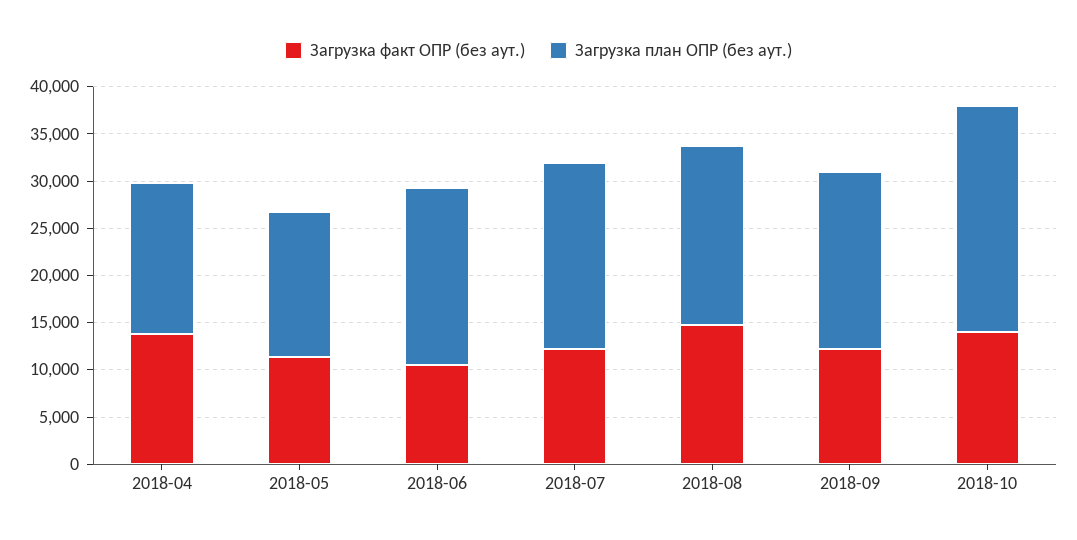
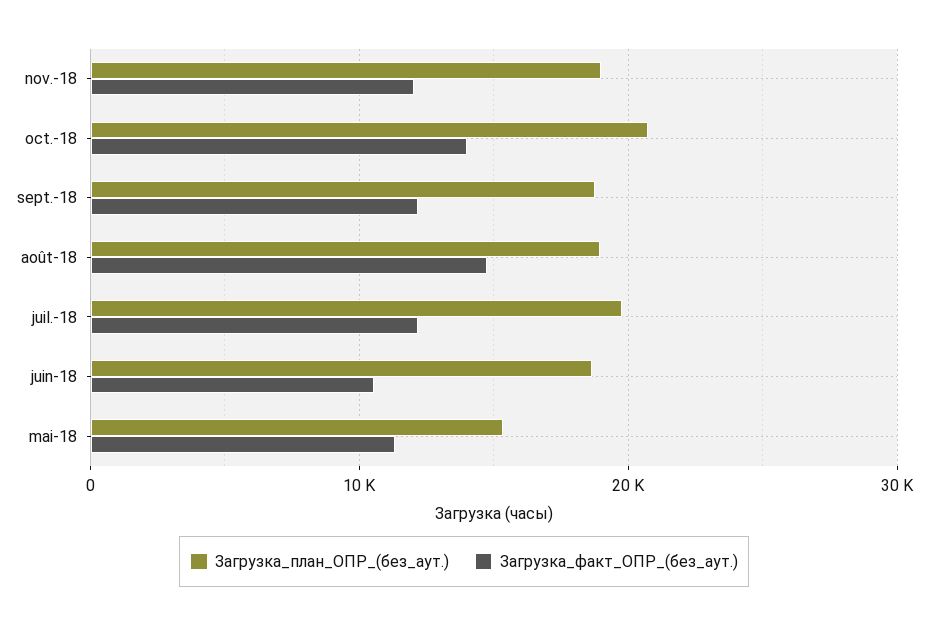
Загрузка факт ОПР (без аут.), 2018-04: 14000 -> none
Загрузка план ОПР (без аут.), 2018-04: 16000 -> none
Загрузка план ОПР (без аут.), 2018-10: 24000 -> 21000
Загрузка план ОПР (без аут.), nov.-18: none -> 19000
Загрузка факт ОПР (без аут.), nov.-18: none -> 12000

